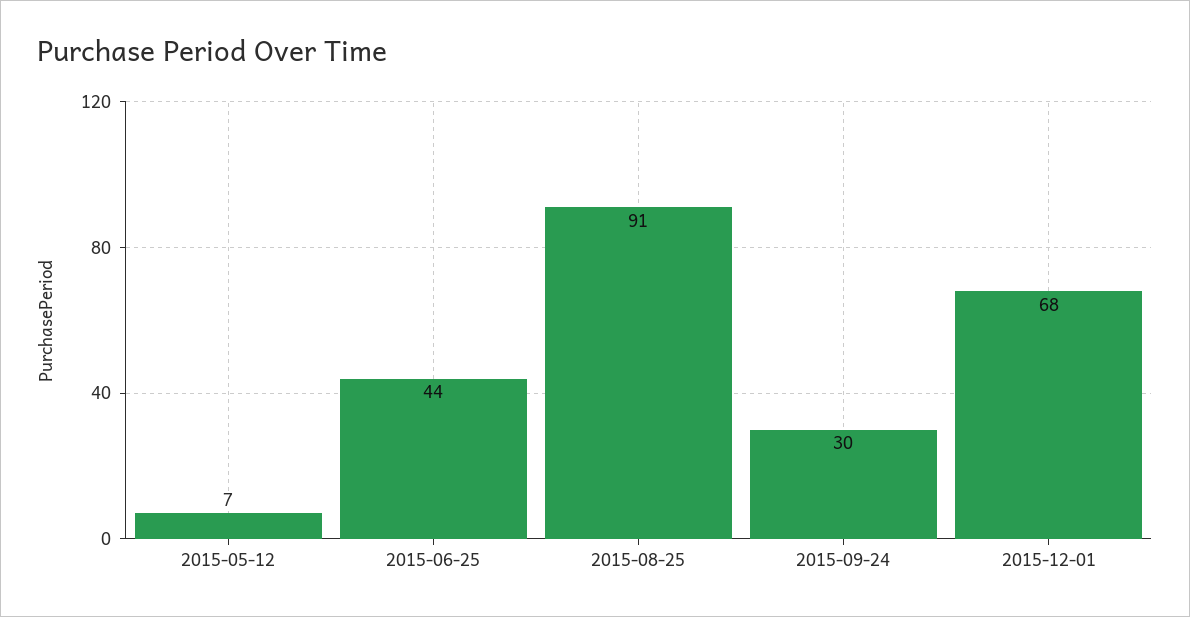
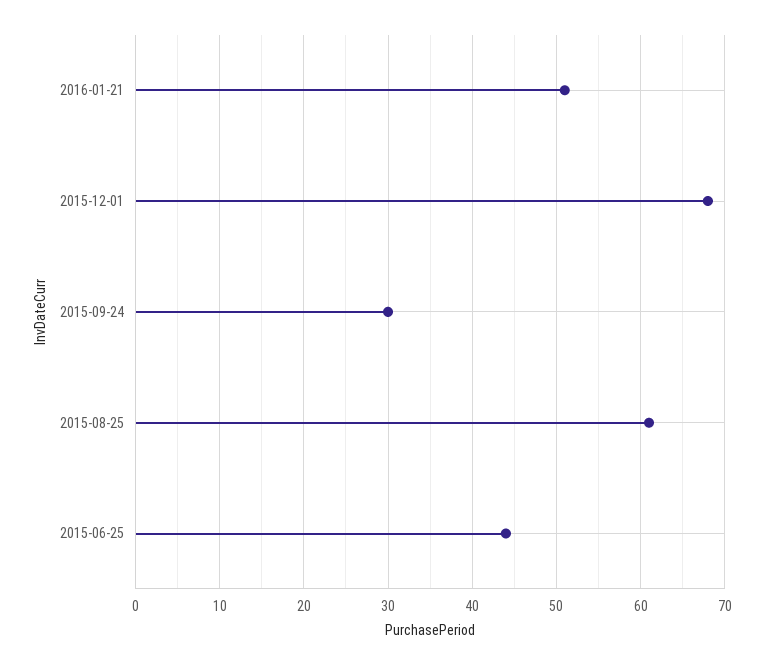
2015-05-12: 7 -> none
2015-08-25: 91 -> 61
2016-01-21: none -> 51

